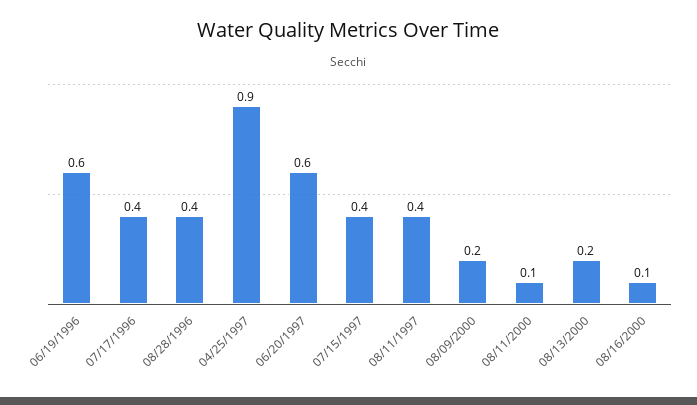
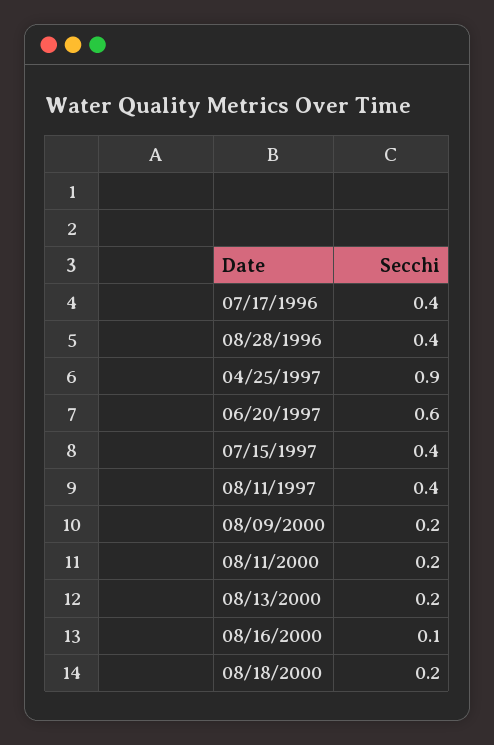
06/19/1996: 0.6 -> none
08/11/2000: 0.1 -> 0.2
08/18/2000: none -> 0.2

